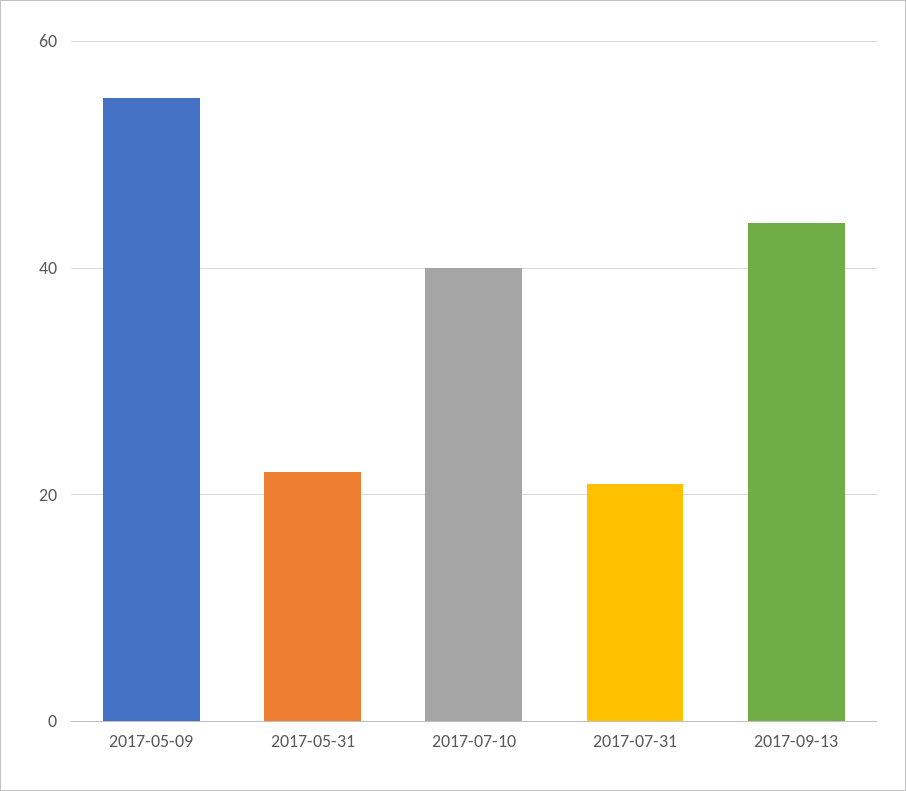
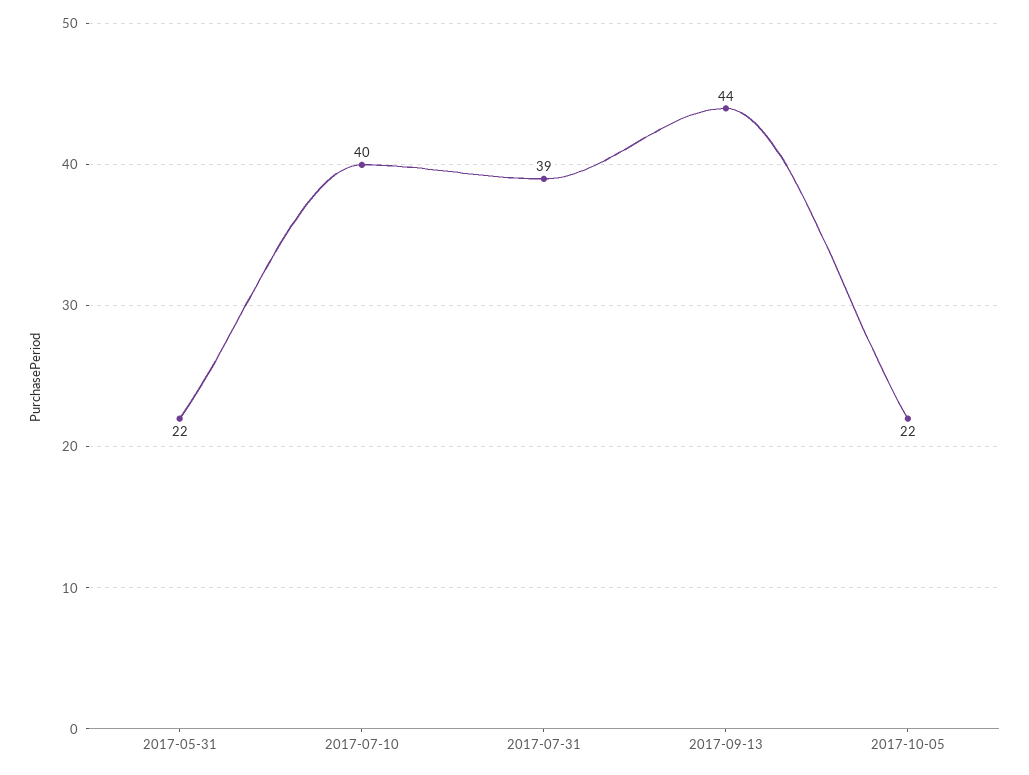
2017-05-09: 55 -> none
2017-07-31: 20 -> 39
2017-10-05: none -> 22

